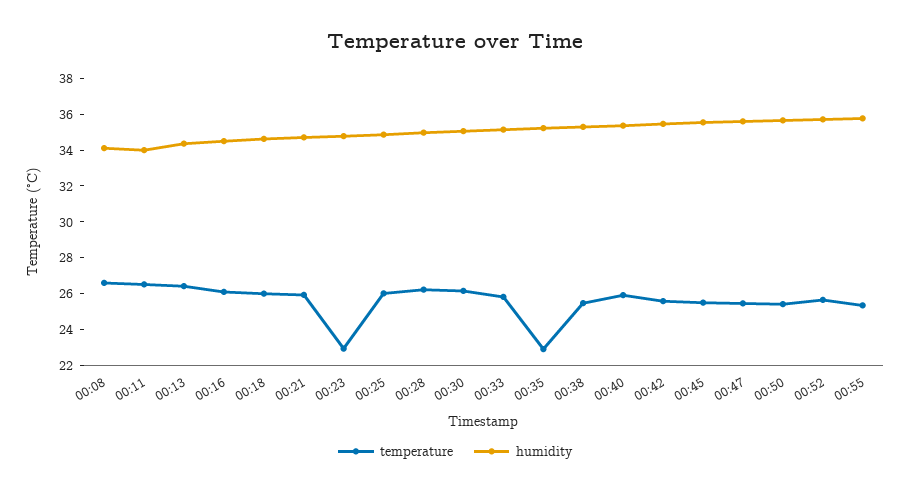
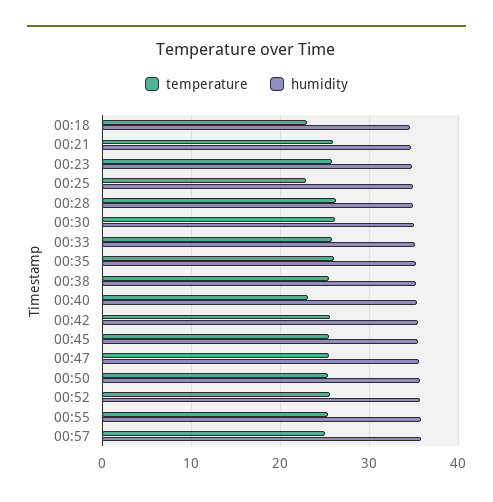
temperature, 00:08: 26.5 -> none
humidity, 00:08: 34 -> none
temperature, 00:11: 26.5 -> none
humidity, 00:11: 34 -> none
temperature, 00:13: 26.5 -> none
humidity, 00:13: 34.5 -> none
temperature, 00:16: 26 -> none
humidity, 00:16: 34.5 -> none
temperature, 00:18: 26 -> 23
temperature, 00:23: 23 -> 26
temperature, 00:25: 26 -> 23
temperature, 00:35: 23 -> 26
temperature, 00:40: 26 -> 23
temperature, 00:57: none -> 25
humidity, 00:57: none -> 36

